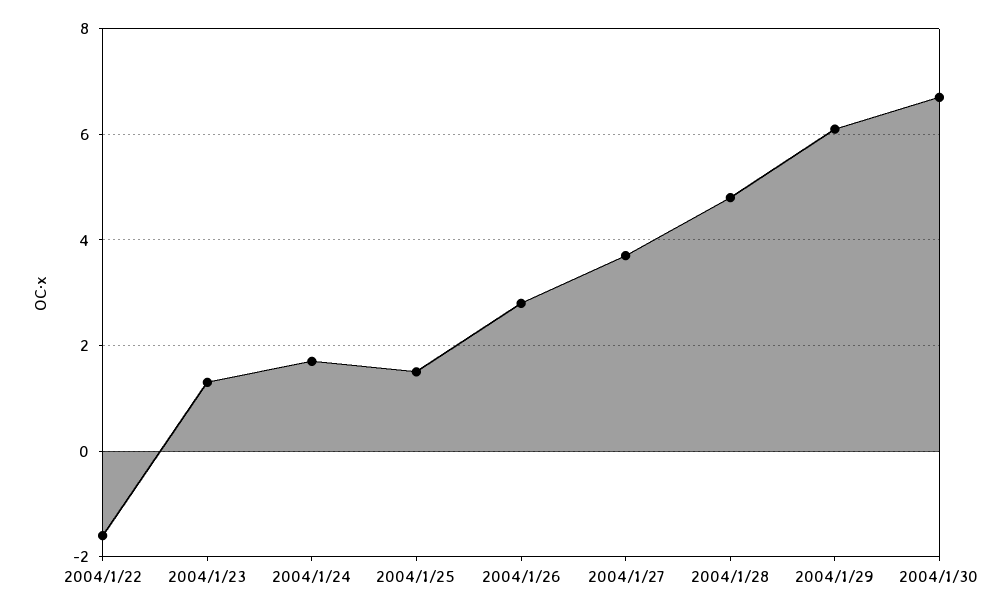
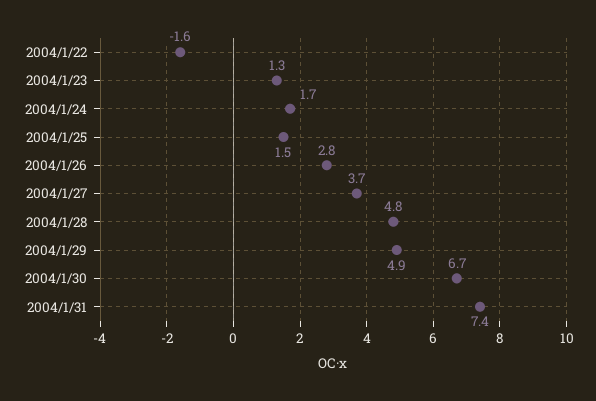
2004/1/29: 6 -> 4.9
2004/1/31: none -> 7.4

